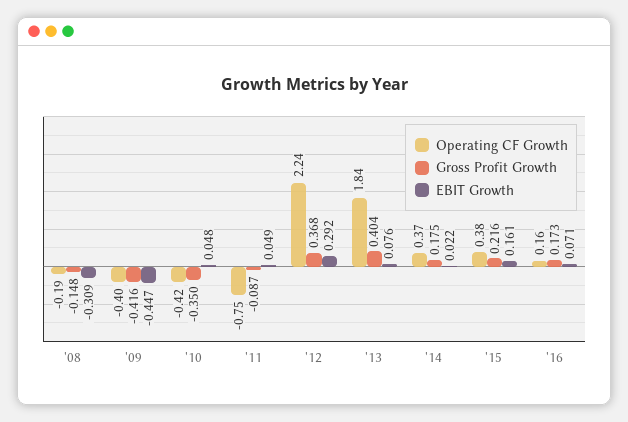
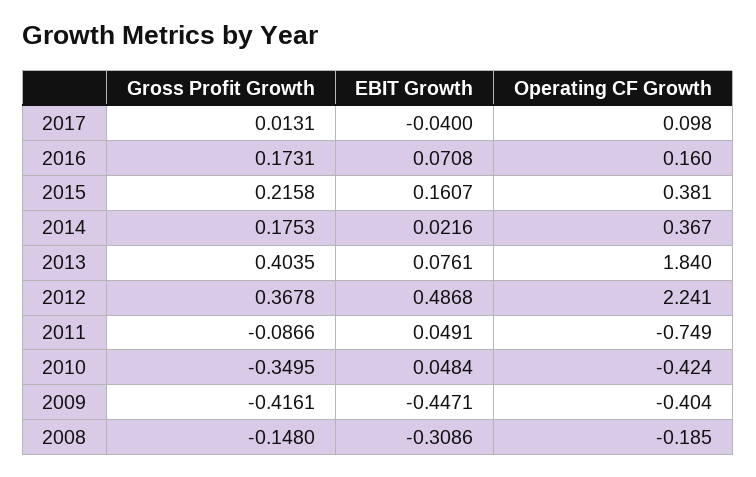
EBIT Growth, '12: 0.292 -> 0.4868
Gross Profit Growth, 2017: none -> 0.0131
EBIT Growth, 2017: none -> -0.04
Operating CF Growth, 2017: none -> 0.098

